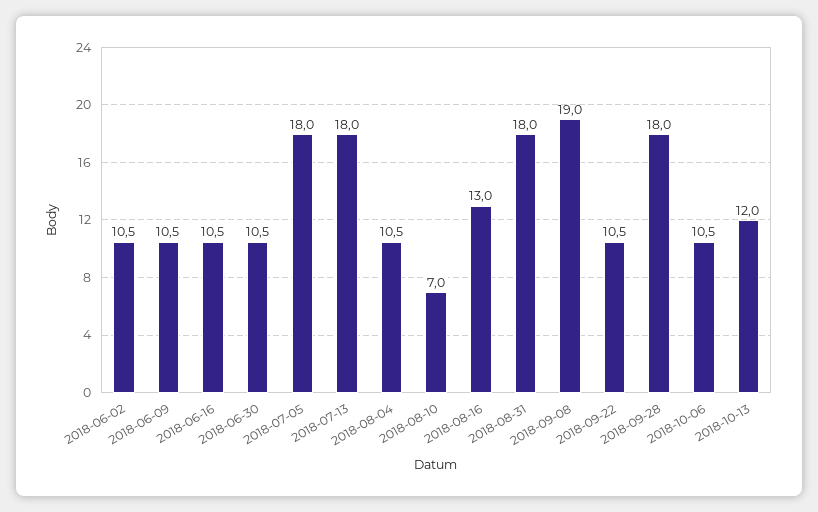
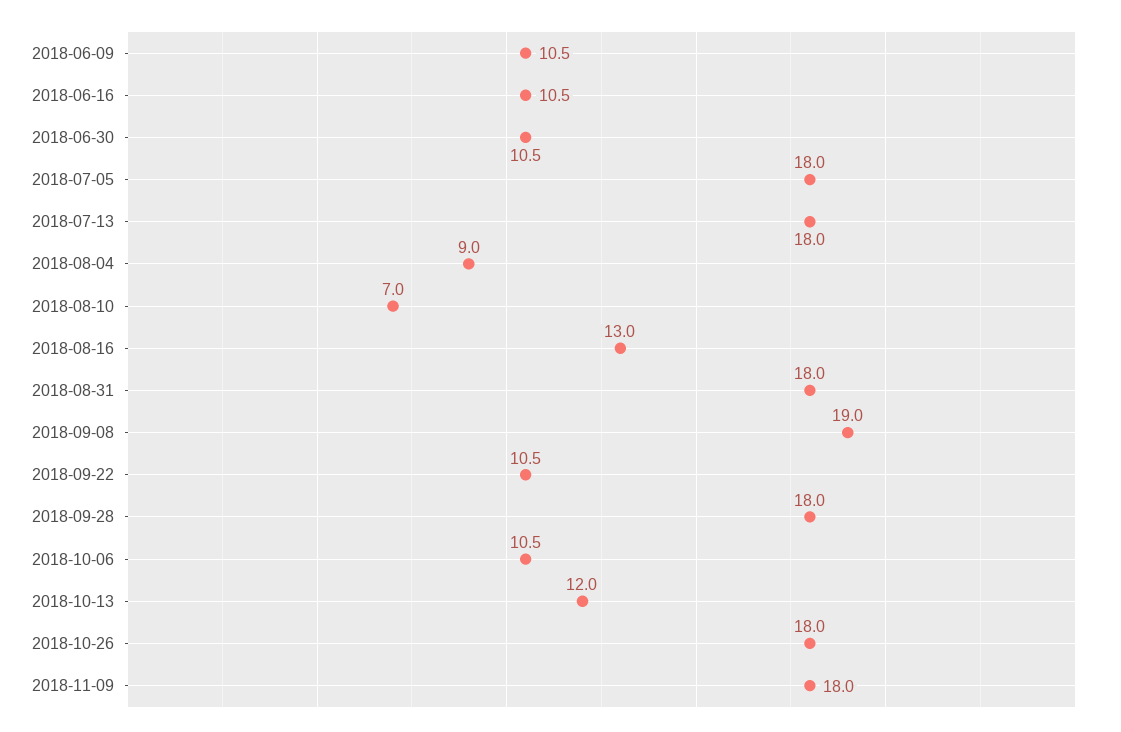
2018-06-02: 10.5 -> none
2018-08-04: 10.5 -> 9
2018-10-26: none -> 18
2018-11-09: none -> 18

